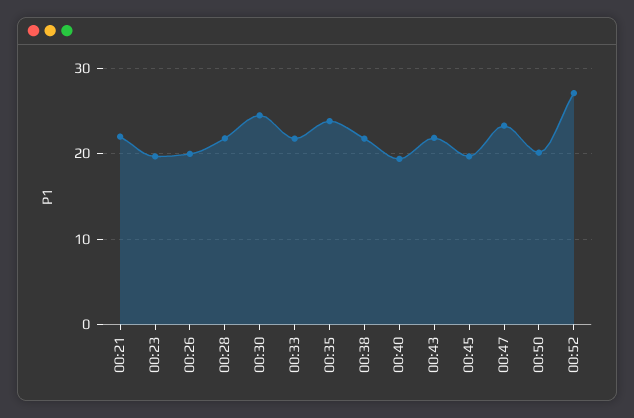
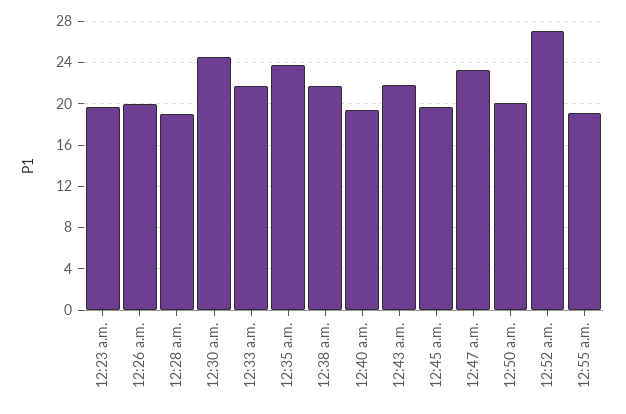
00:21: 22 -> none
00:28: 22 -> 19
12:55 a.m.: none -> 19

